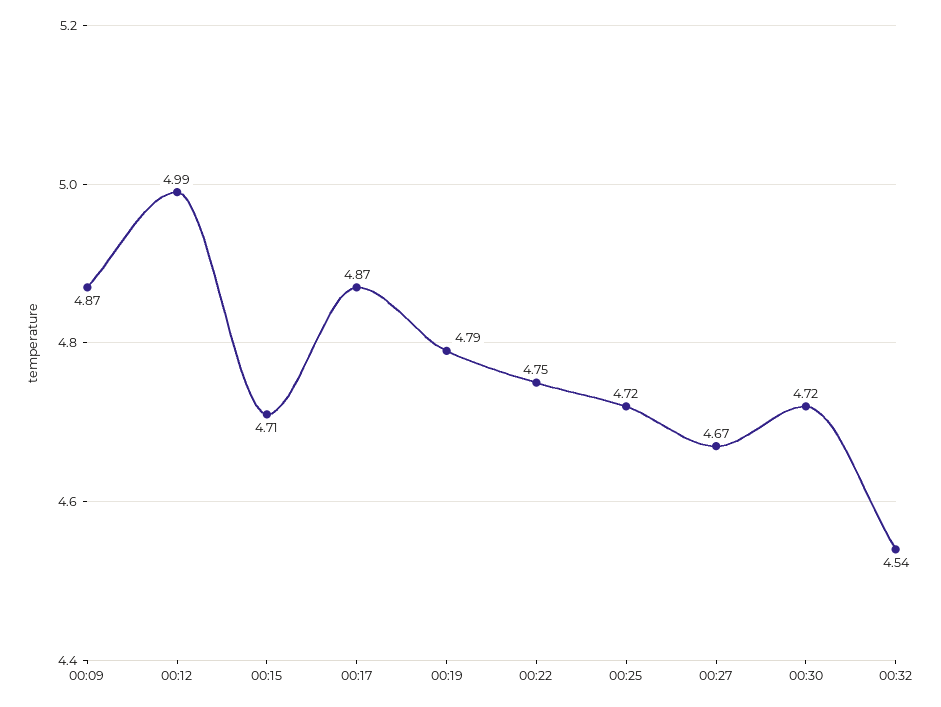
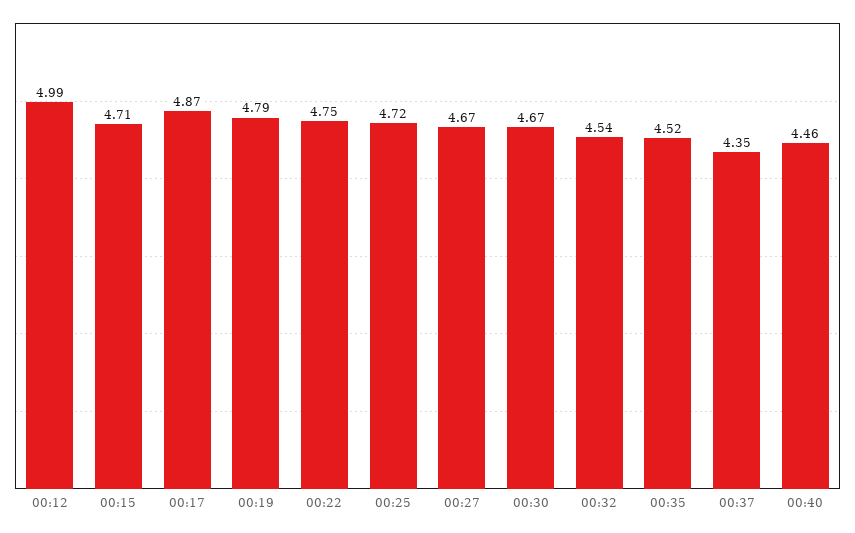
00:09: 4.87 -> none
00:30: 4.72 -> 4.67
00:35: none -> 4.52
00:37: none -> 4.35
00:40: none -> 4.46

